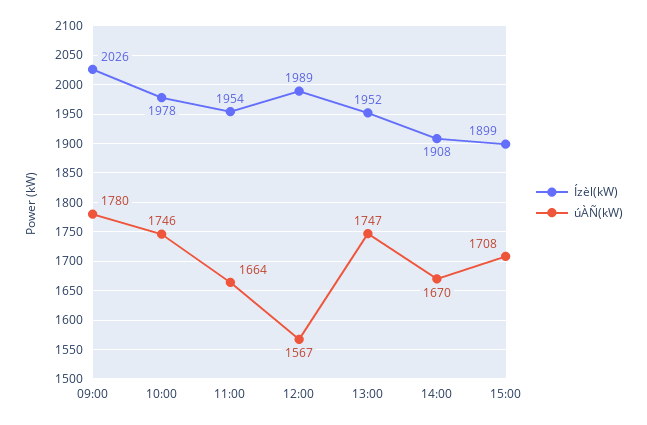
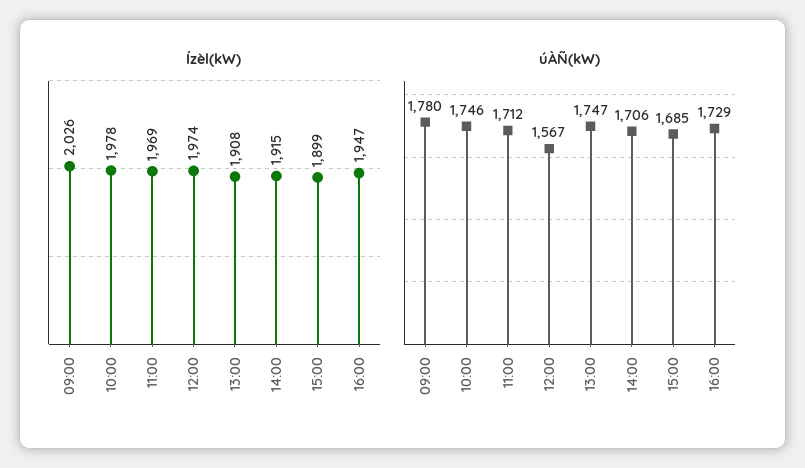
Ízèl(kW), 11:00: 1954 -> 1969
úÀÑ(kW), 11:00: 1664 -> 1712
Ízèl(kW), 12:00: 1989 -> 1974
Ízèl(kW), 13:00: 1952 -> 1908
Ízèl(kW), 14:00: 1908 -> 1915
úÀÑ(kW), 14:00: 1670 -> 1706
úÀÑ(kW), 15:00: 1708 -> 1685
Ízèl(kW), 16:00: none -> 1947
úÀÑ(kW), 16:00: none -> 1729

